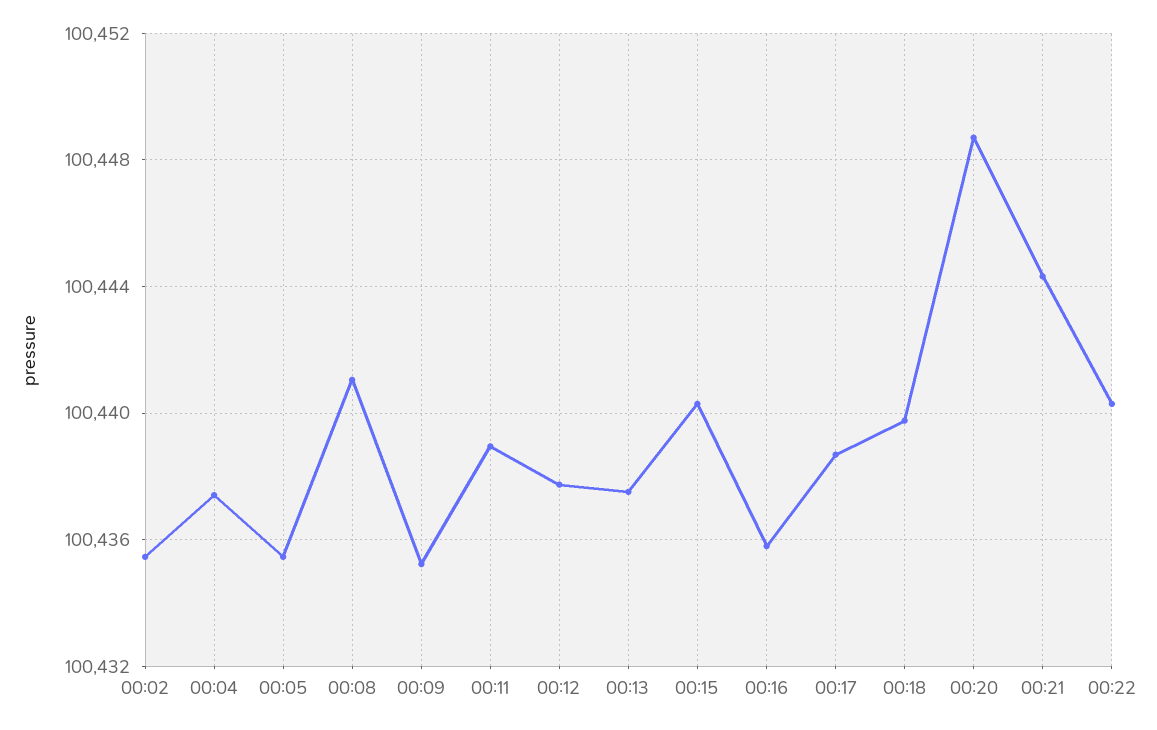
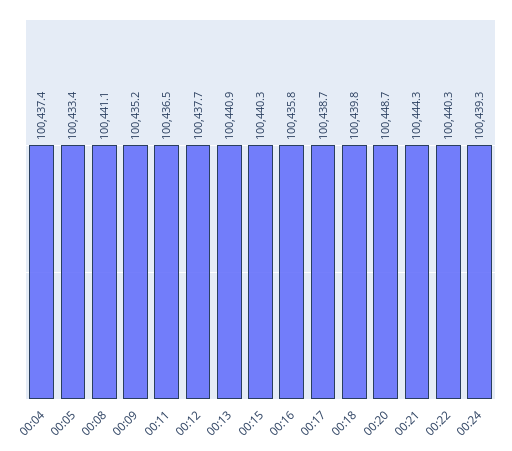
00:02: 100435.5 -> none
00:05: 100435.5 -> 100433.4
00:11: 100439 -> 100436.5
00:13: 100437.5 -> 100440.9
00:24: none -> 100439.3

